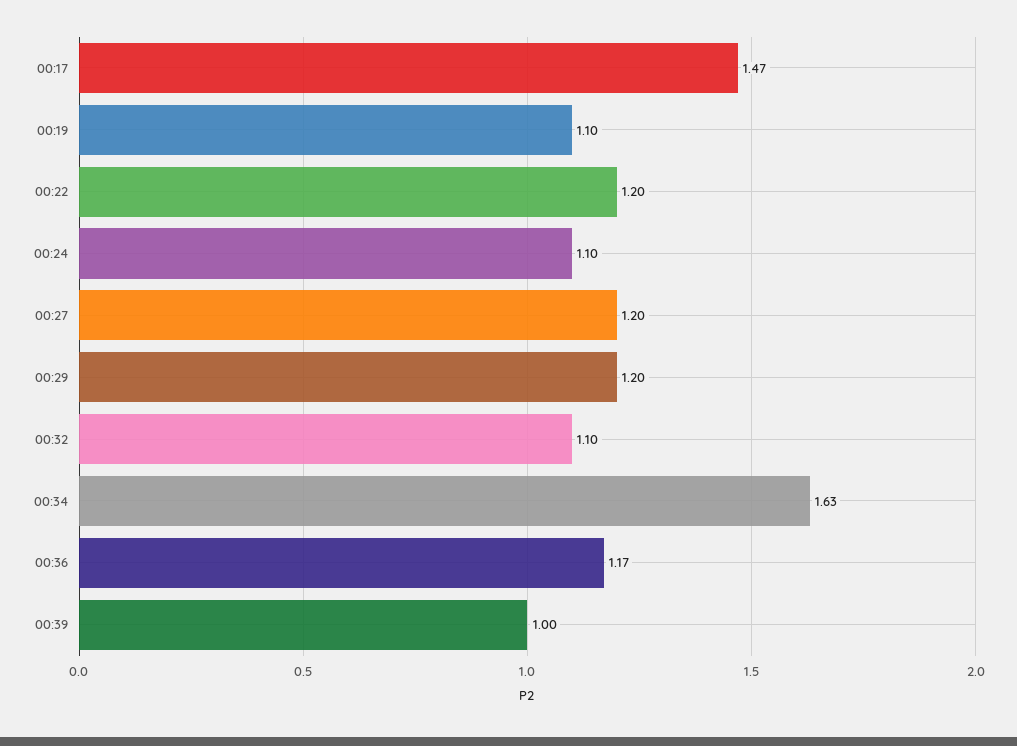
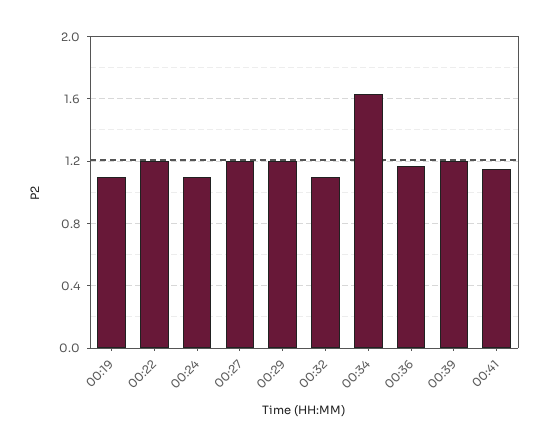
00:17: 1.47 -> none
00:39: 1 -> 1.2
00:41: none -> 1.15

